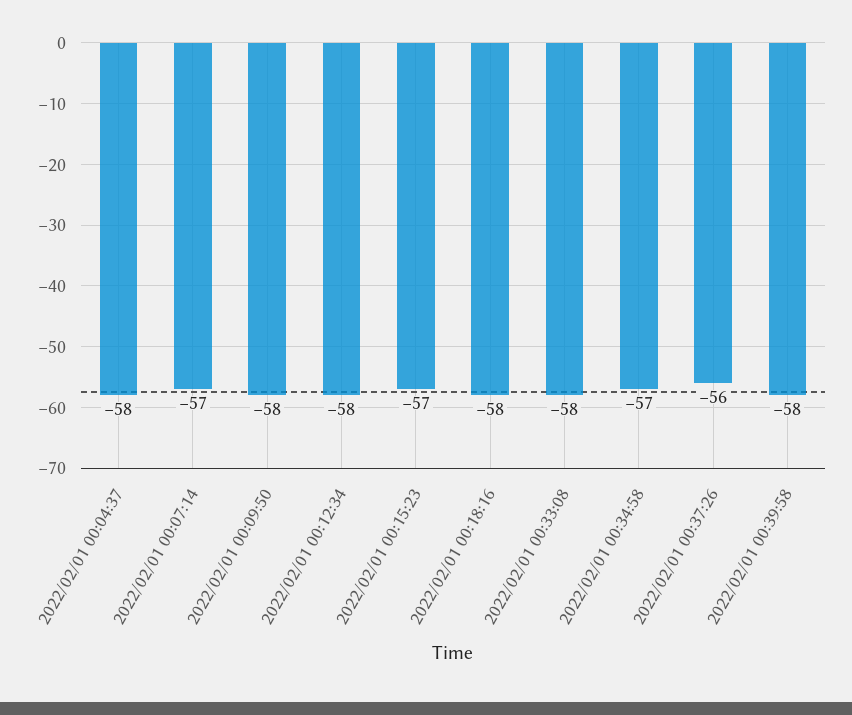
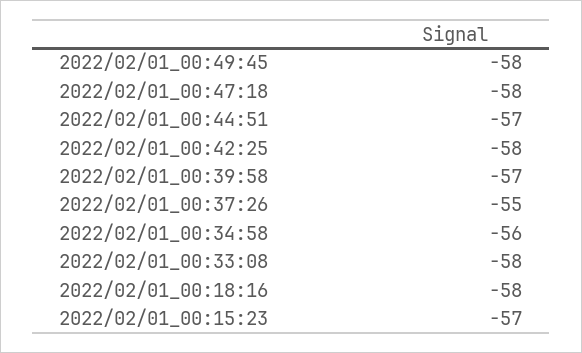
2022/02/01 00:04:37: -58 -> none
2022/02/01 00:07:14: -57 -> none
2022/02/01 00:09:50: -58 -> none
2022/02/01 00:12:34: -58 -> none
2022/02/01 00:34:58: -57 -> -56
2022/02/01 00:37:26: -56 -> -55
2022/02/01 00:39:58: -58 -> -57
2022/02/01_00:49:45: none -> -58
2022/02/01_00:47:18: none -> -58
2022/02/01_00:44:51: none -> -57
2022/02/01_00:42:25: none -> -58

